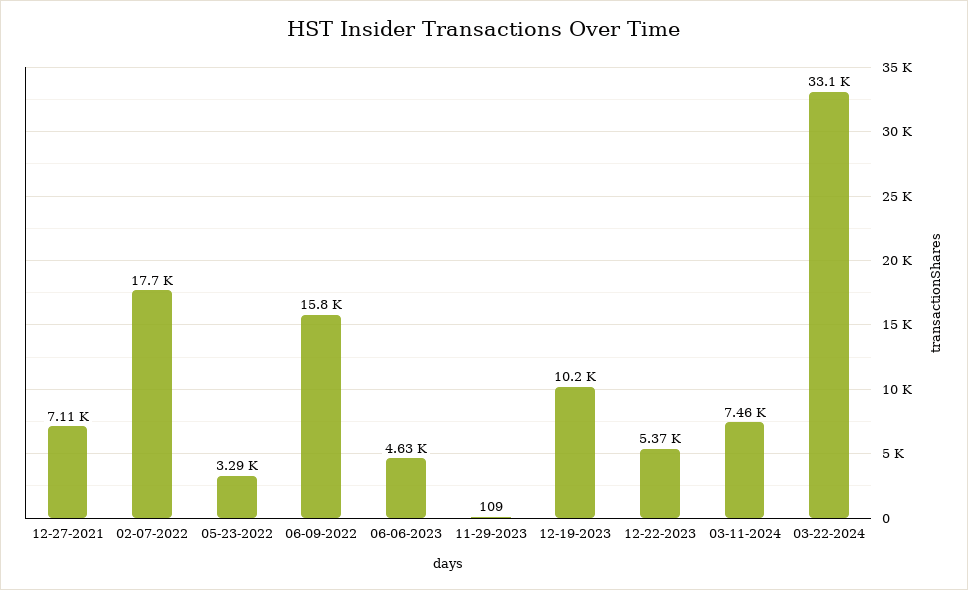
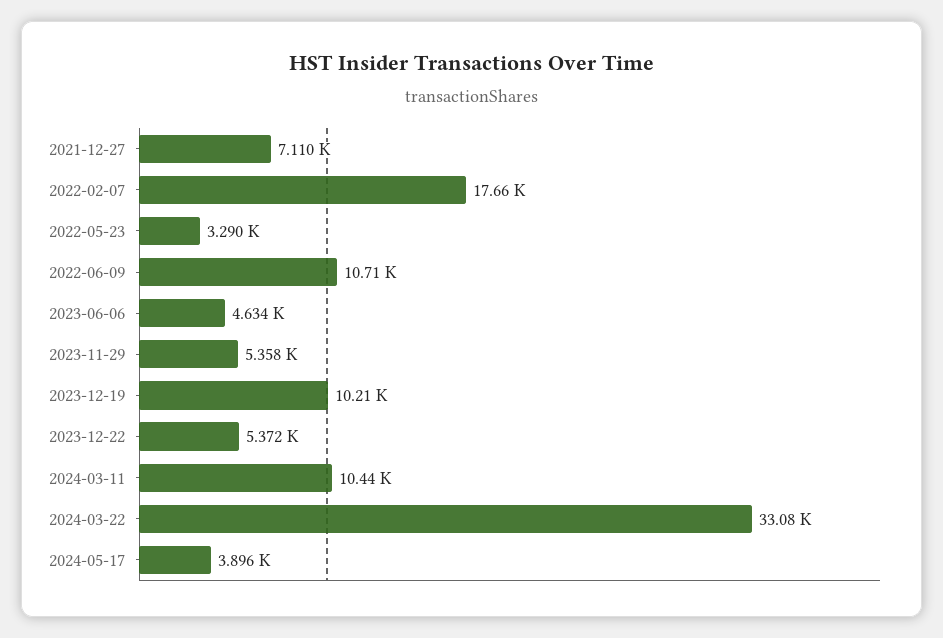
06-09-2022: 15800 -> 10710
11-29-2023: 109 -> 5358
03-11-2024: 7460 -> 10440
2024-05-17: none -> 3896

